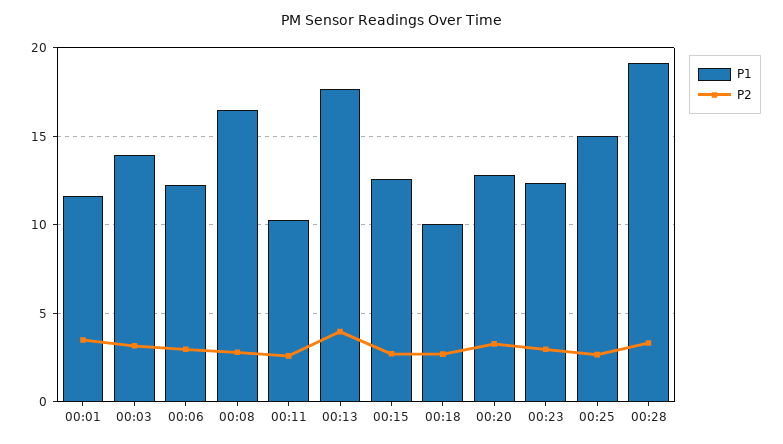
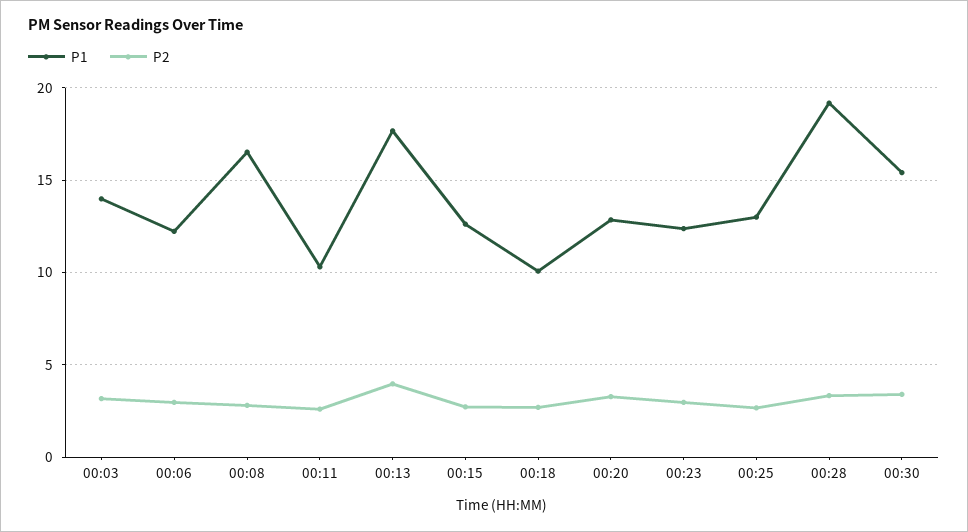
P1, 00:01: 11.5 -> none
P2, 00:01: 3.5 -> none
P1, 00:25: 15 -> 13
P1, 00:30: none -> 15.5
P2, 00:30: none -> 3.5

